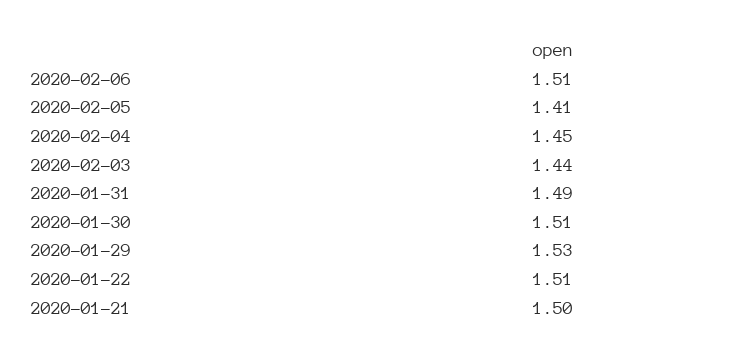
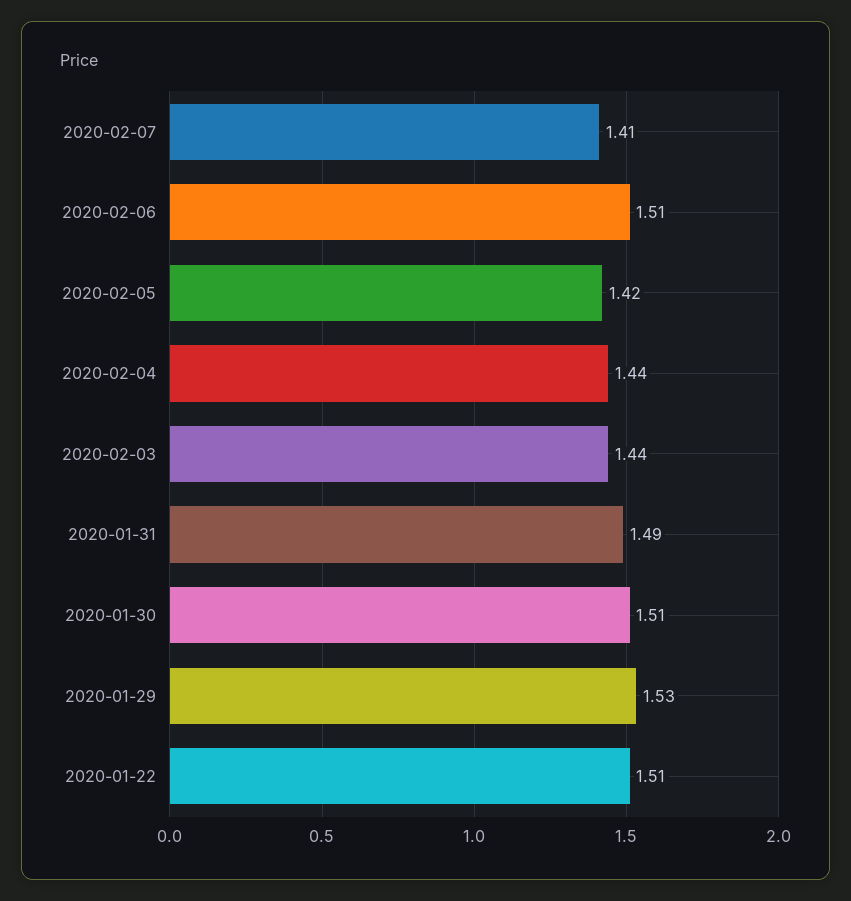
2020-02-05: 1.41 -> 1.42
2020-02-04: 1.45 -> 1.44
2020-01-21: 1.5 -> none
2020-02-07: none -> 1.41

